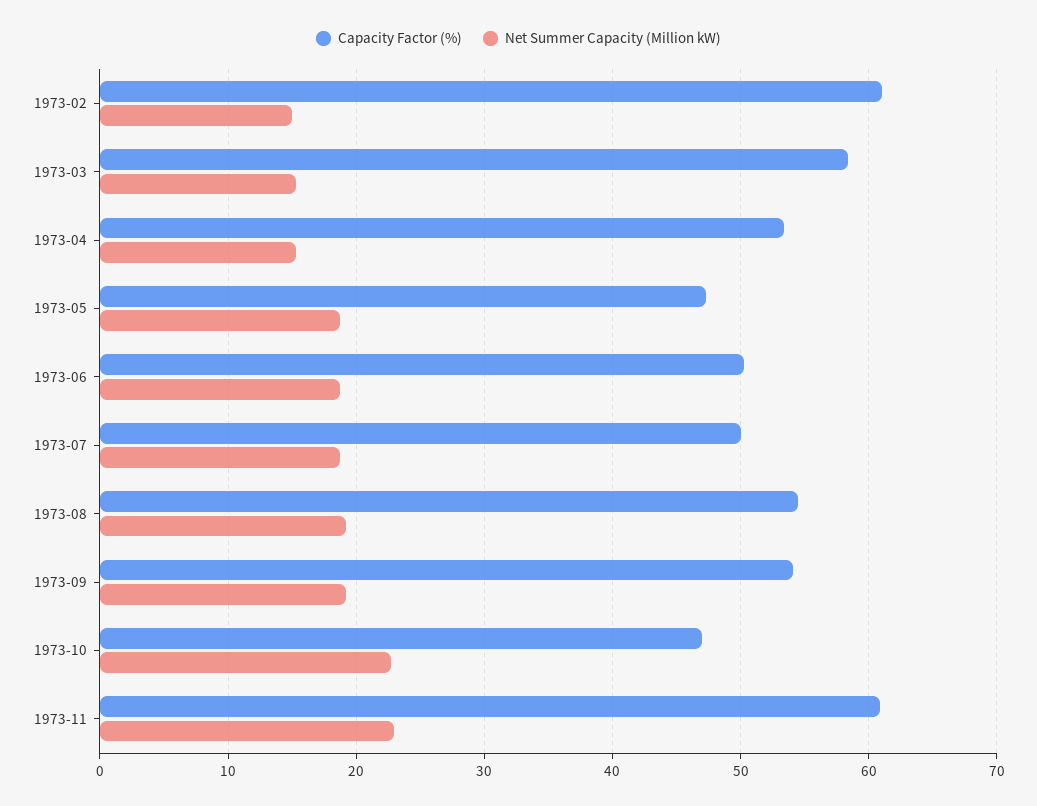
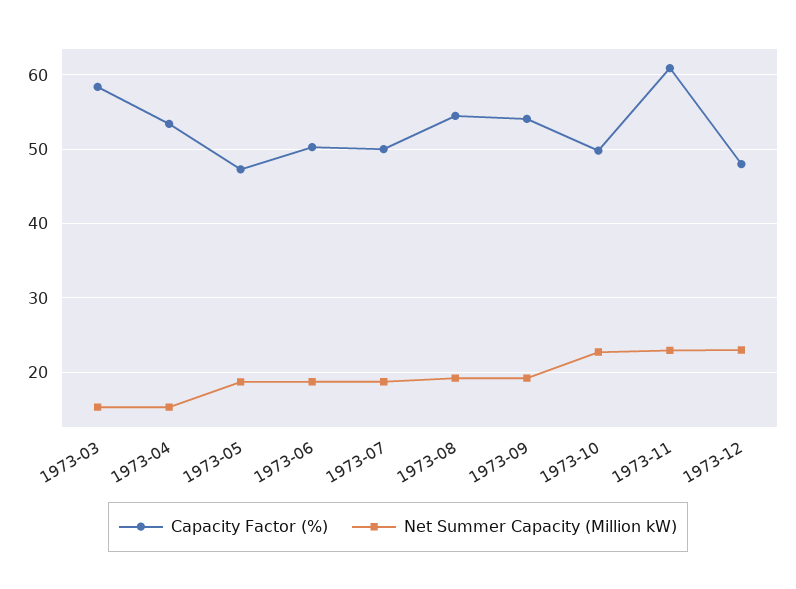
Capacity Factor (%), 1973-02: 61 -> none
Net Summer Capacity (Million kW), 1973-02: 15 -> none
Capacity Factor (%), 1973-10: 47 -> 50
Capacity Factor (%), 1973-12: none -> 48
Net Summer Capacity (Million kW), 1973-12: none -> 23

